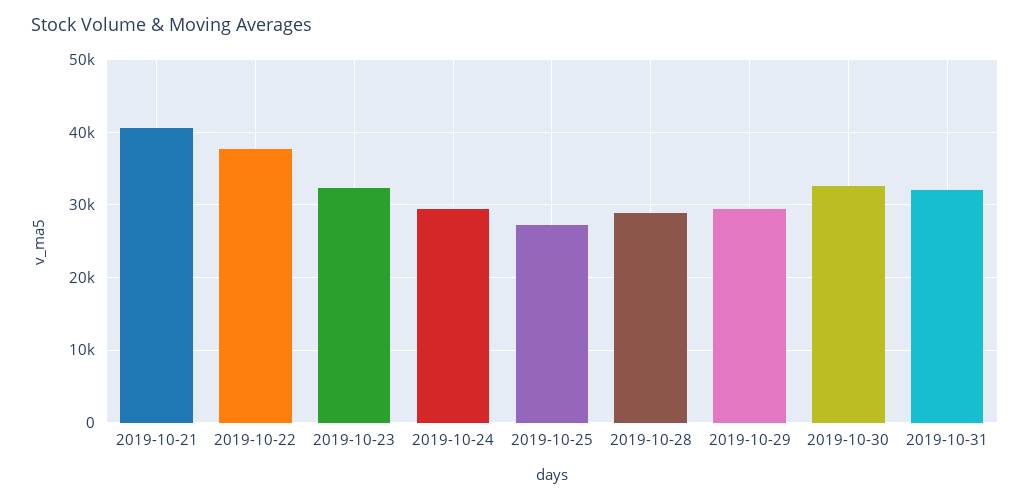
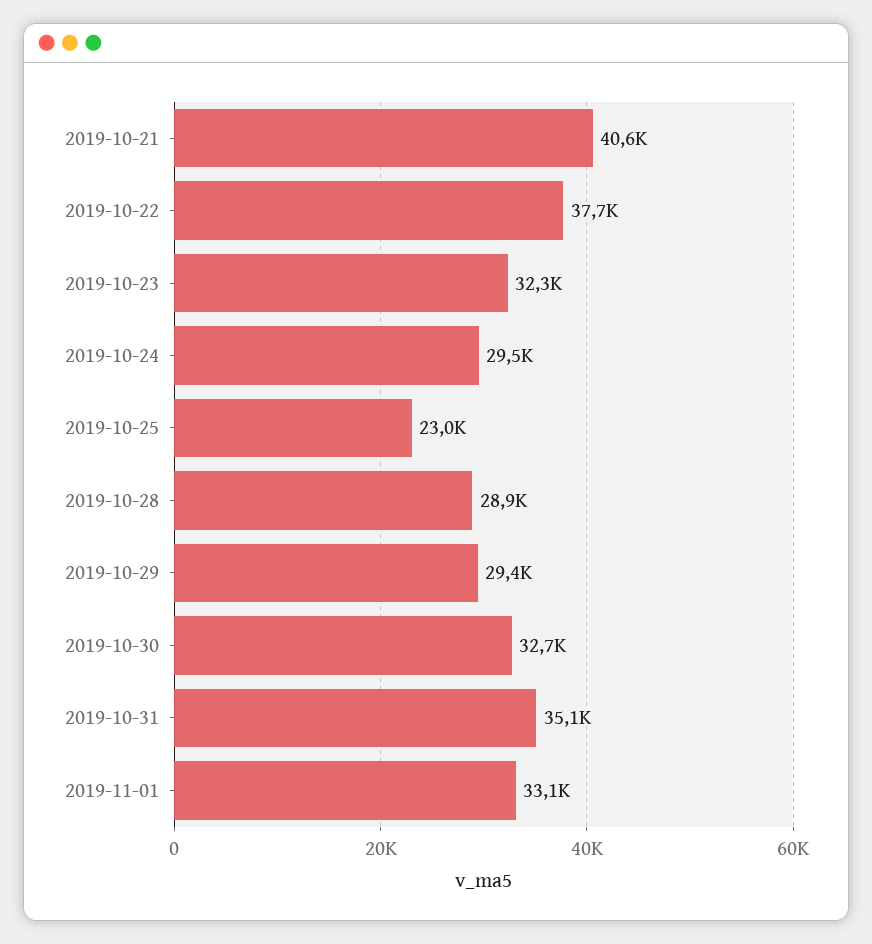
2019-10-25: 27000 -> 23000
2019-10-31: 32000 -> 35100
2019-11-01: none -> 33100

